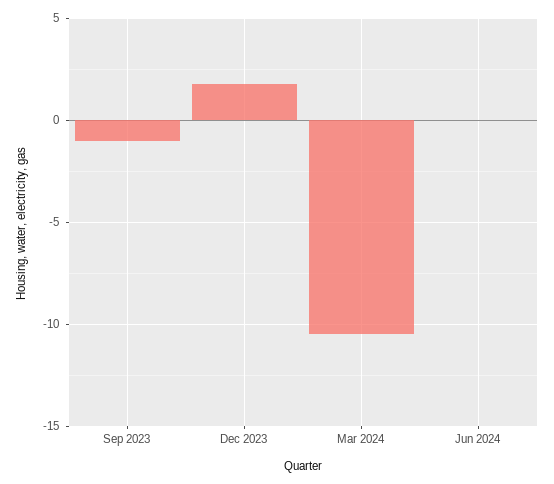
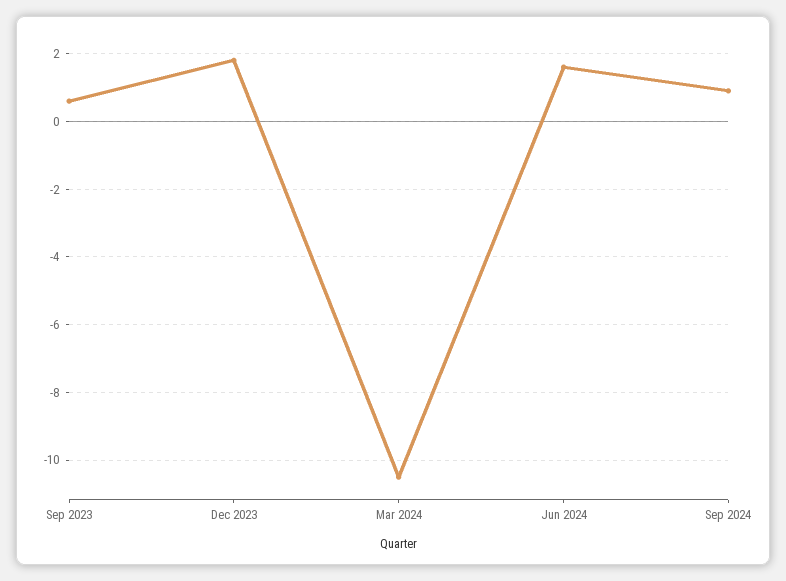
Sep 2023: -1 -> 0.5
Jun 2024: 0 -> 1.5
Sep 2024: none -> 1

